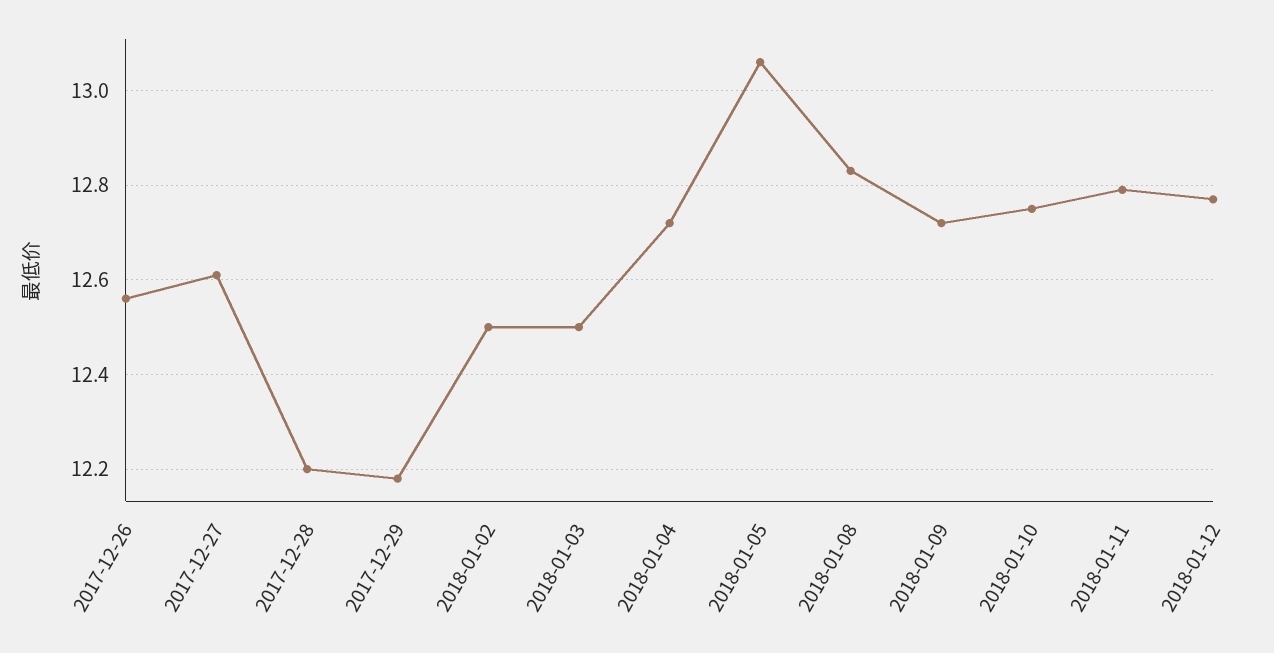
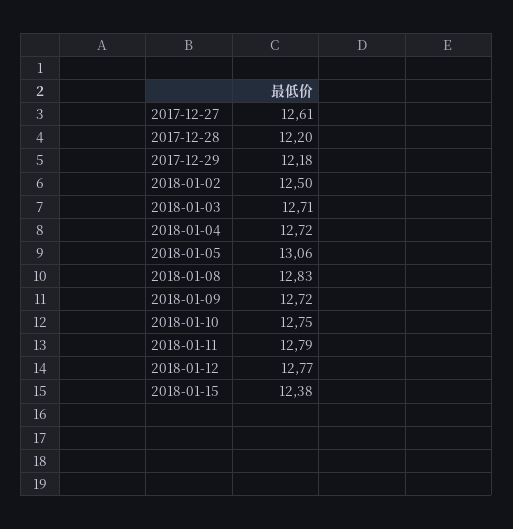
2017-12-26: 12.55 -> none
2018-01-03: 12.5 -> 12.71
2018-01-15: none -> 12.38

